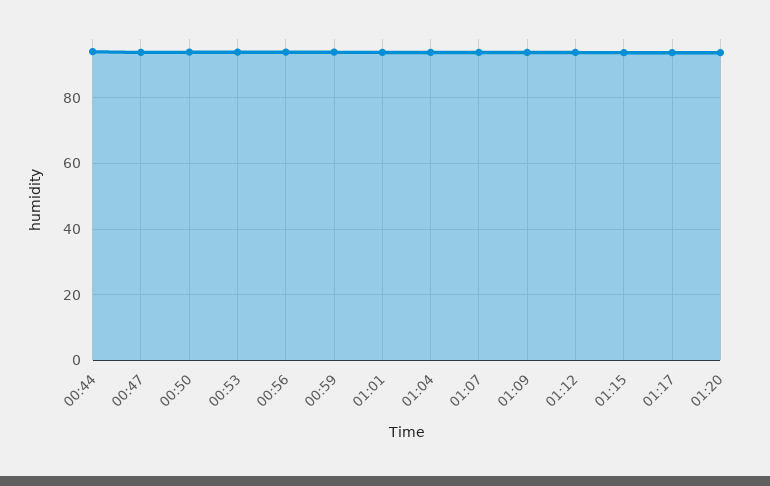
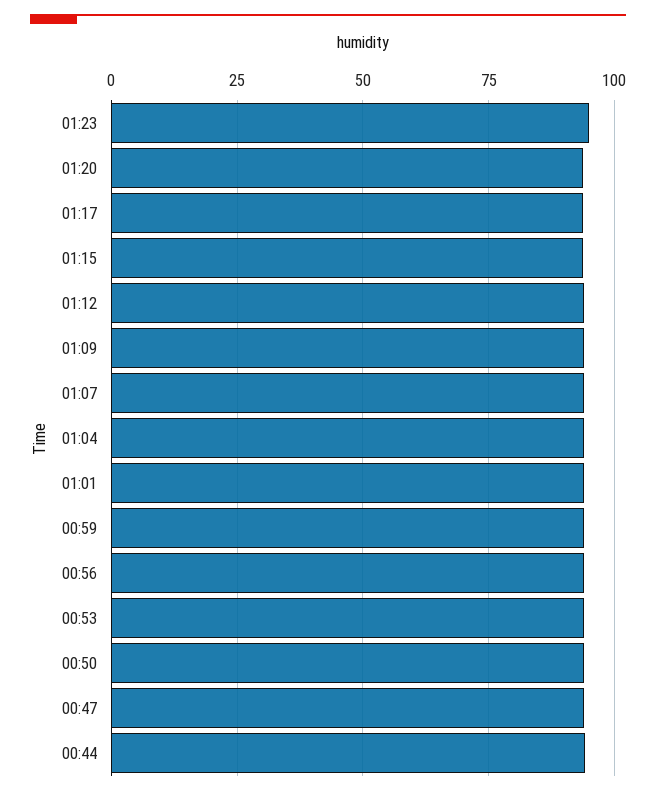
01:23: none -> 95

